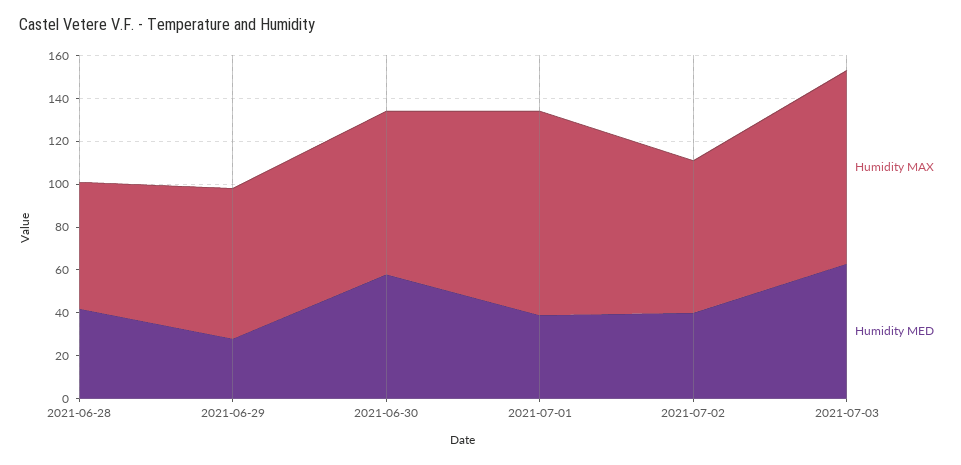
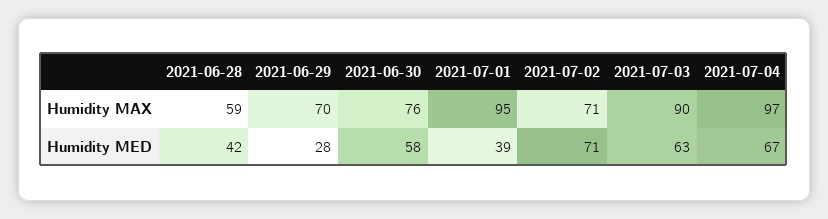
Humidity MED, 2021-07-02: 40 -> 71
Humidity MAX, 2021-07-04: none -> 97
Humidity MED, 2021-07-04: none -> 67

